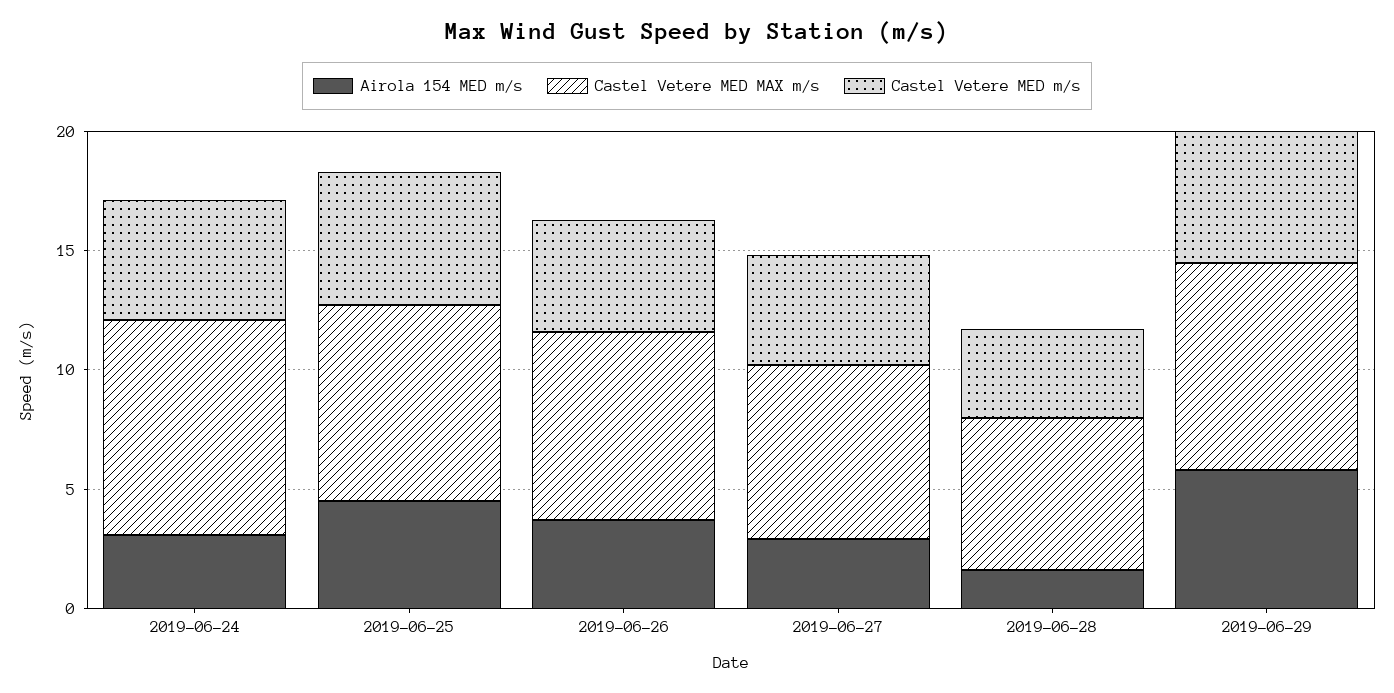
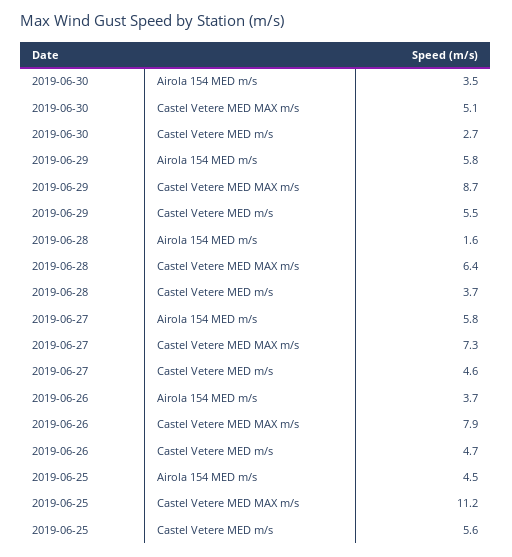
Airola 154 MED m/s, 2019-06-24: 3 -> none
Castel Vetere MED MAX m/s, 2019-06-24: 9 -> none
Castel Vetere MED m/s, 2019-06-24: 5 -> none
Castel Vetere MED MAX m/s, 2019-06-25: 8 -> 11.2
Airola 154 MED m/s, 2019-06-27: 3 -> 5.8
Airola 154 MED m/s, 2019-06-30: none -> 3.5
Castel Vetere MED MAX m/s, 2019-06-30: none -> 5.1
Castel Vetere MED m/s, 2019-06-30: none -> 2.7

